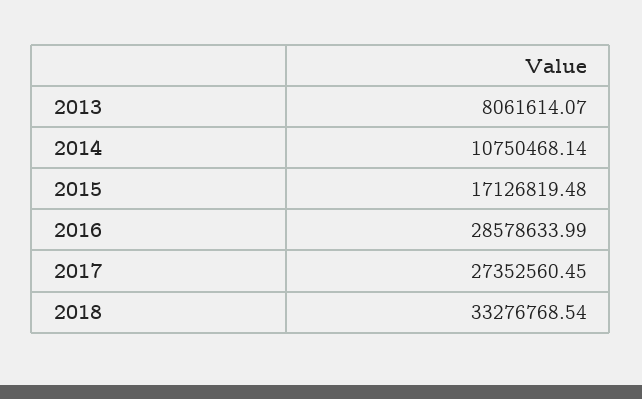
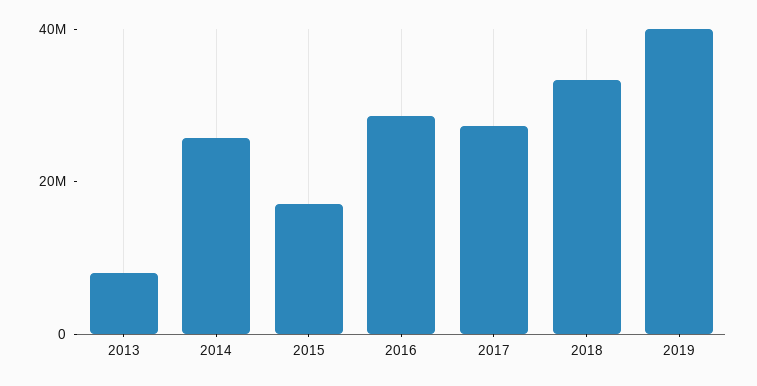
2014: 10750468.14 -> 25000000
2019: none -> 40000000

